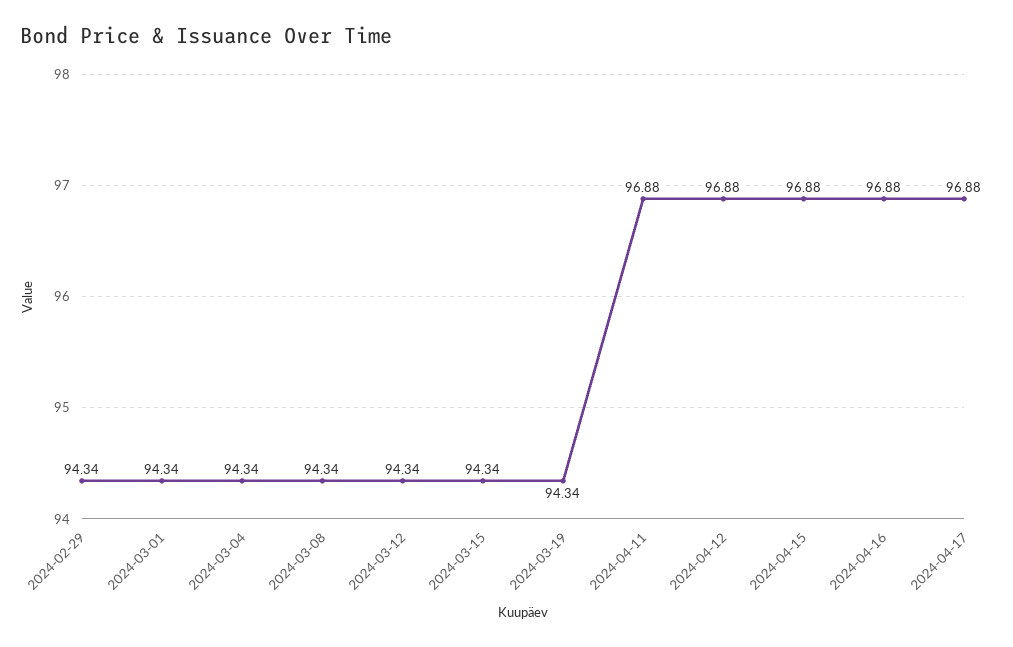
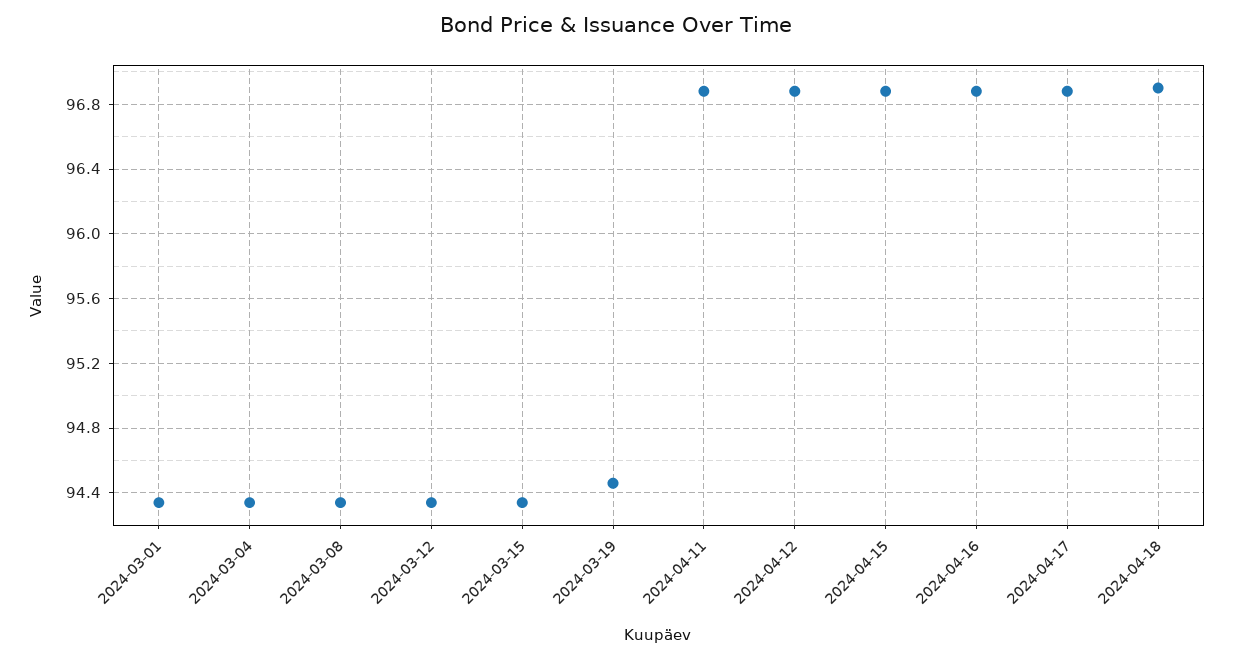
2024-02-29: 94.34 -> none
2024-03-19: 94.34 -> 94.45
2024-04-18: none -> 96.9

